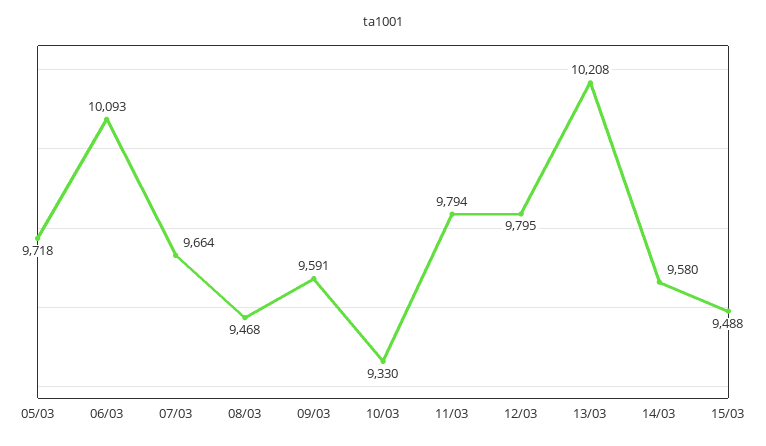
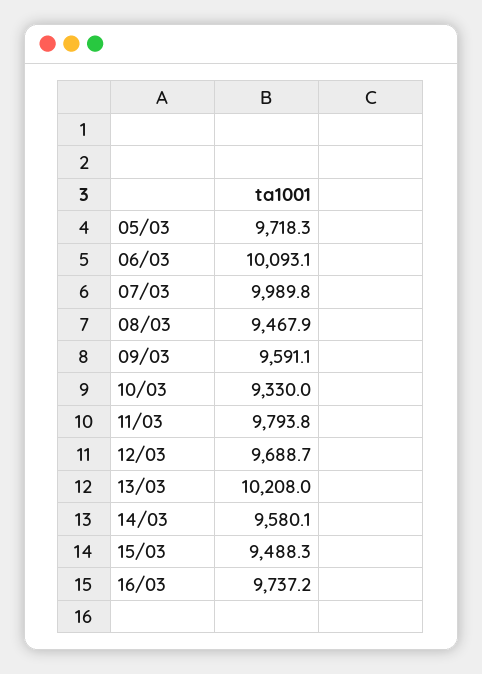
07/03: 9664 -> 9989.8
12/03: 9795 -> 9688.7
16/03: none -> 9737.2

